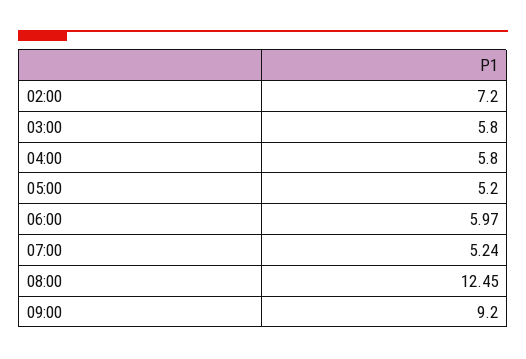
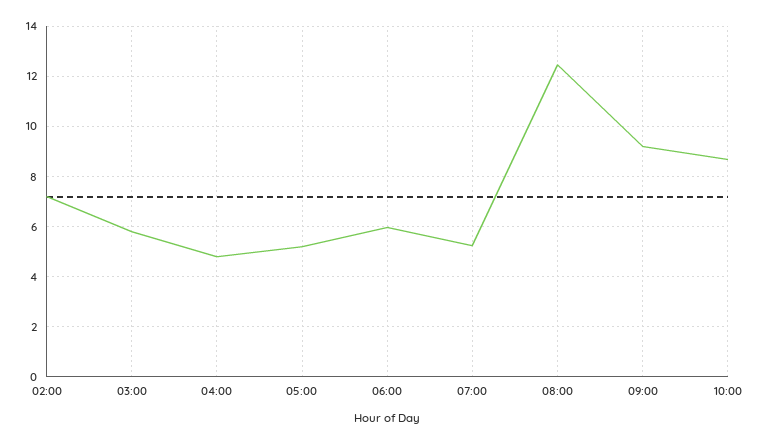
04:00: 5.8 -> 4.75
10:00: none -> 8.75

